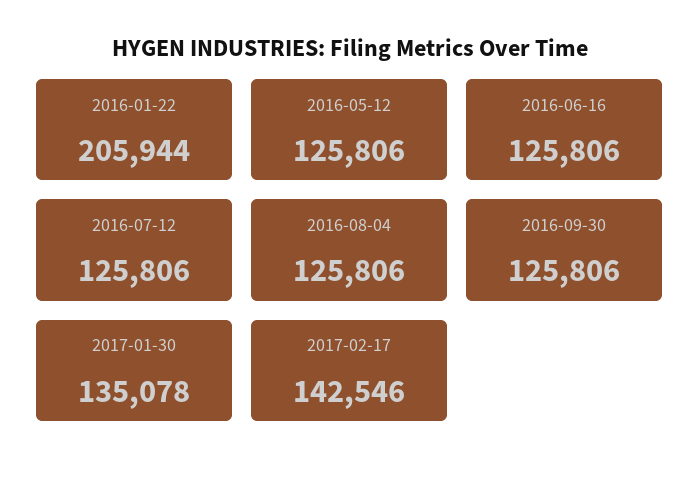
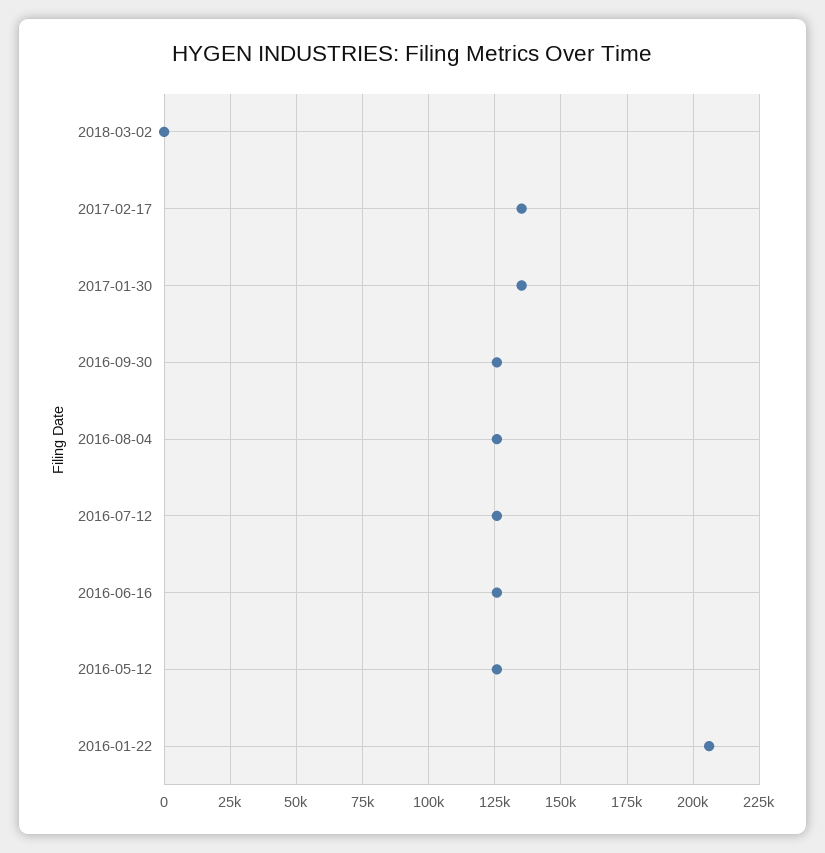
2017-02-17: 142546 -> 135000
2018-03-02: none -> 0

